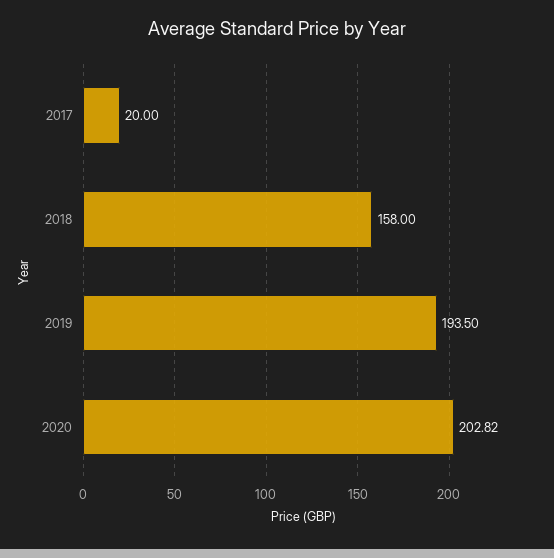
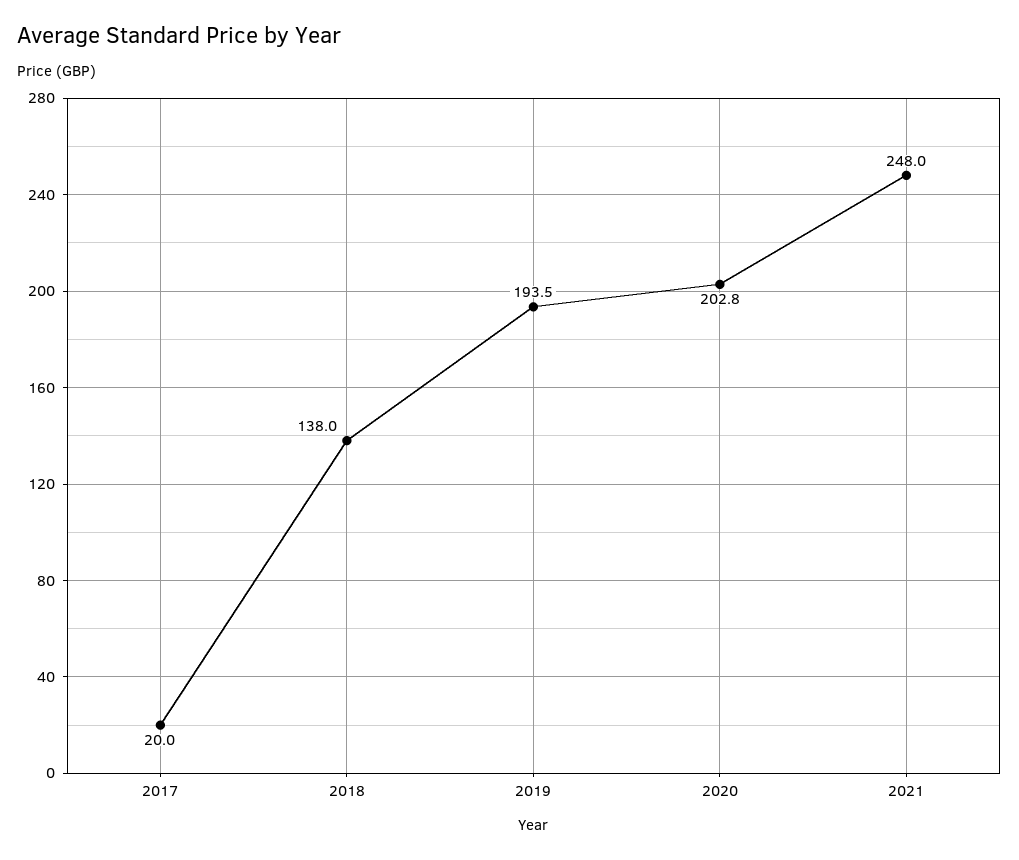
2018: 158 -> 138
2021: none -> 248

